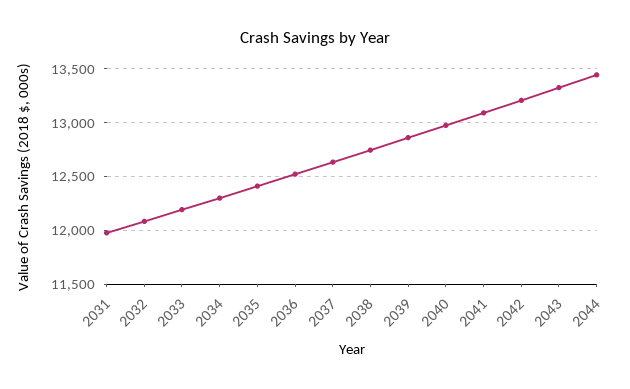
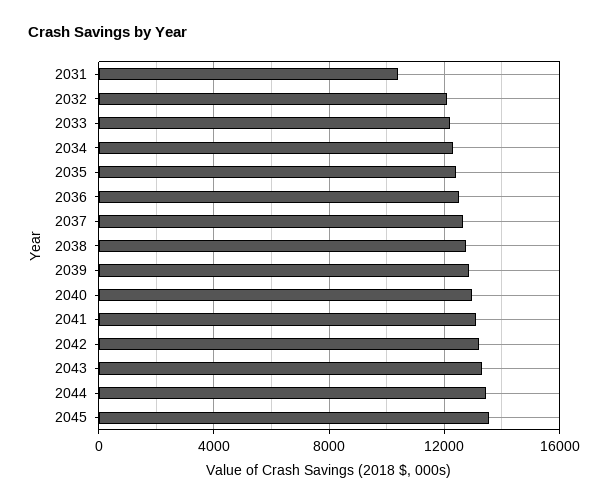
2031: 12000 -> 10500
2045: none -> 13500

